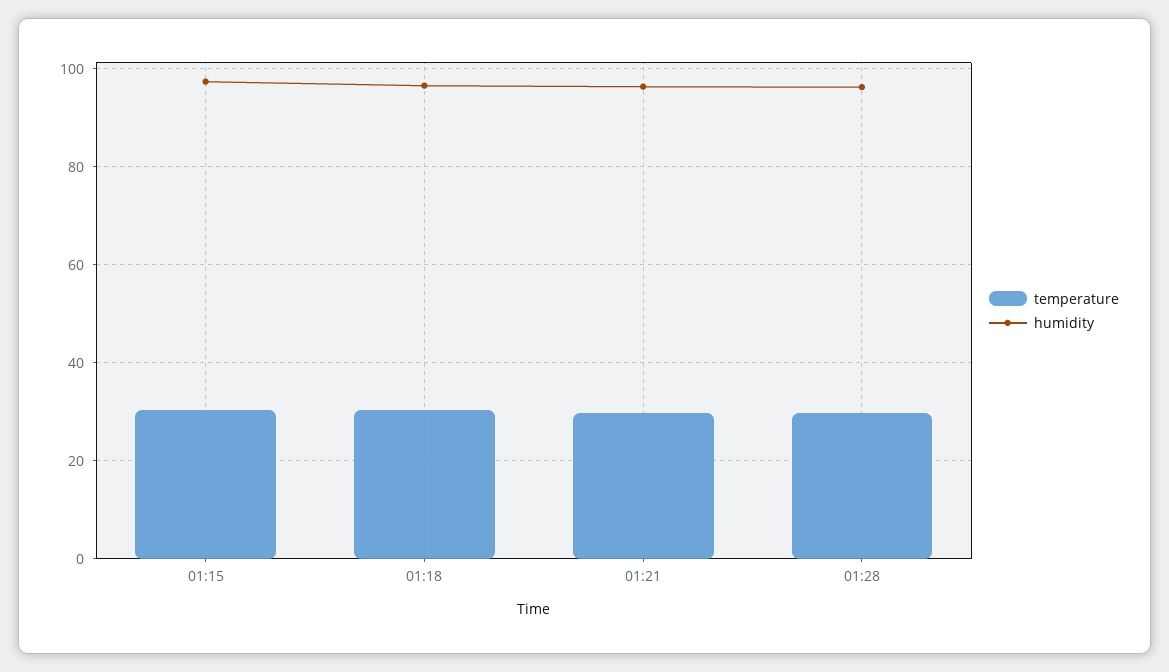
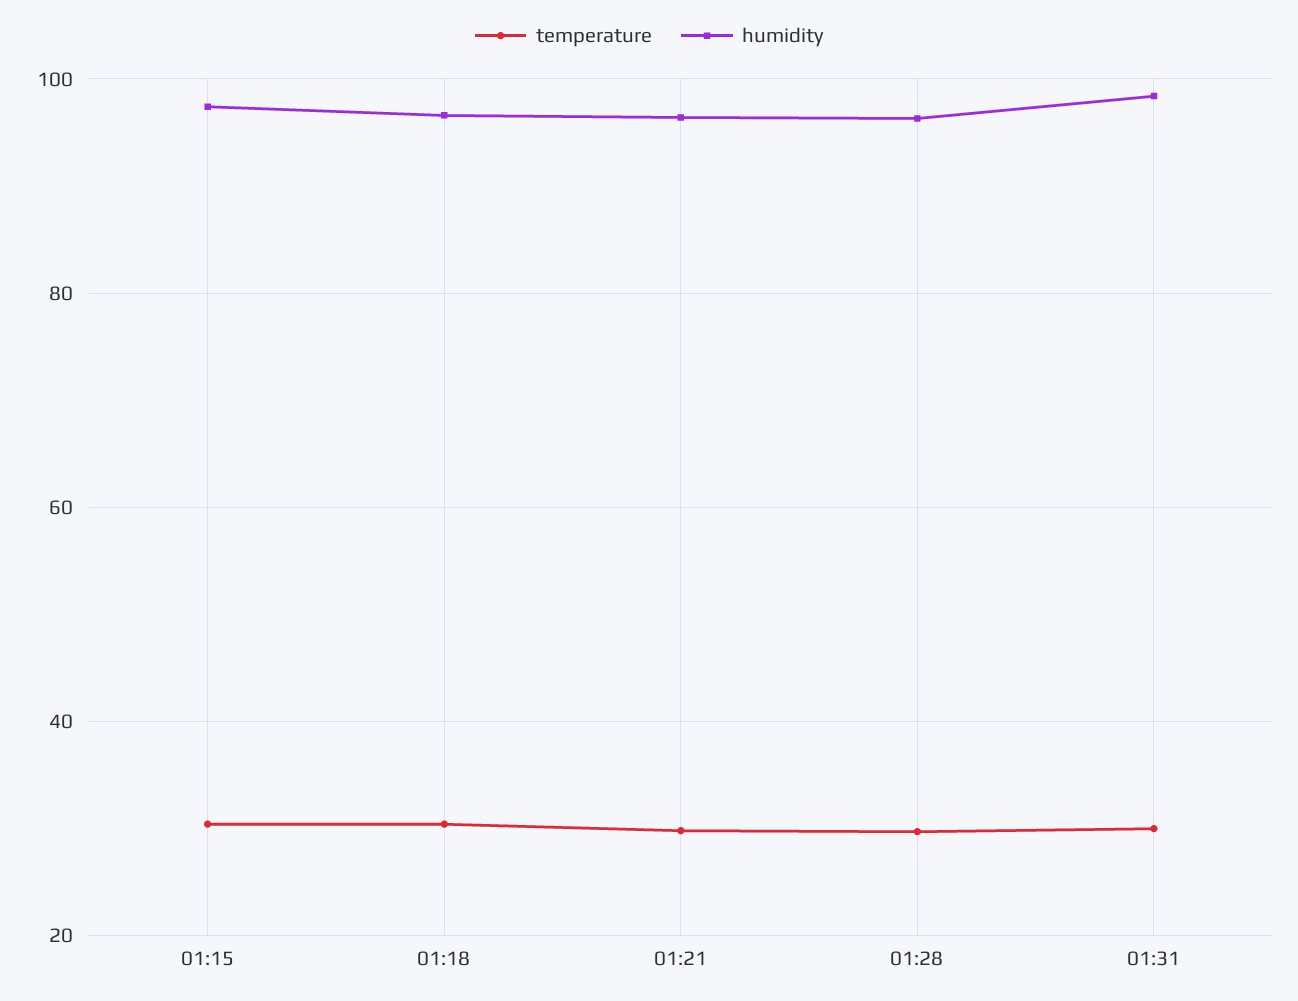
temperature, 01:31: none -> 30
humidity, 01:31: none -> 98

